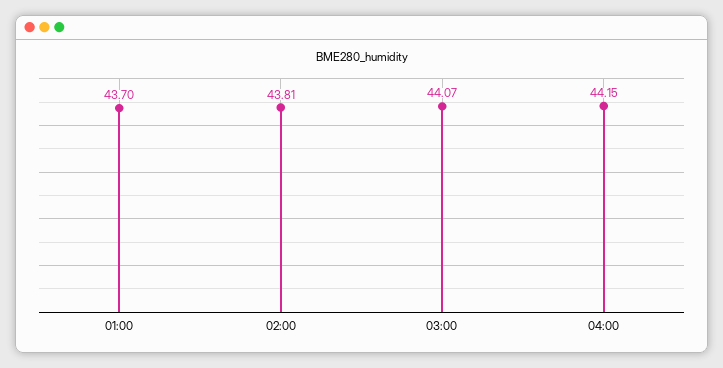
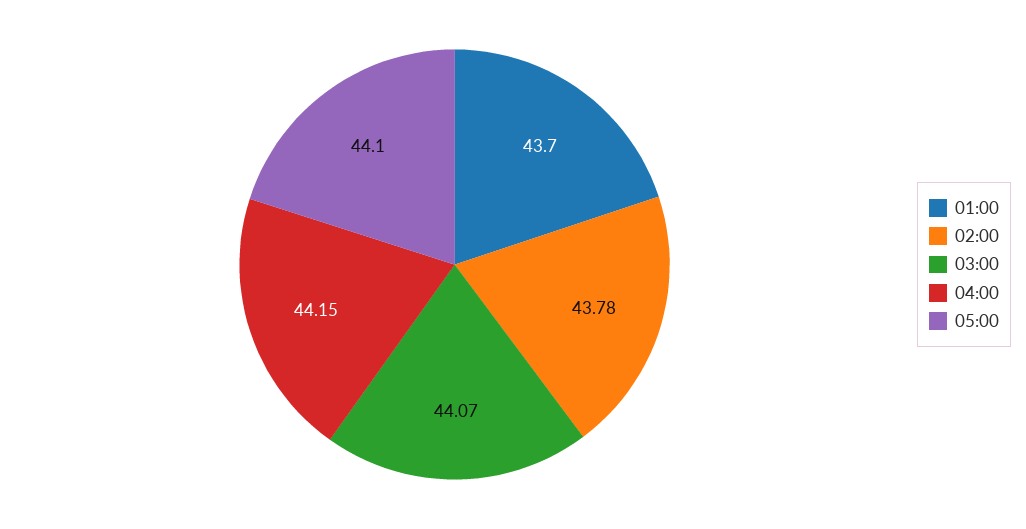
02:00: 43.81 -> 43.78
05:00: none -> 44.1

